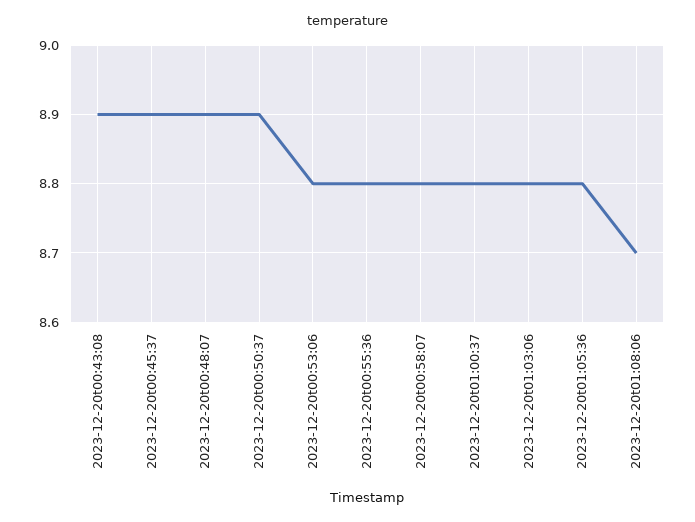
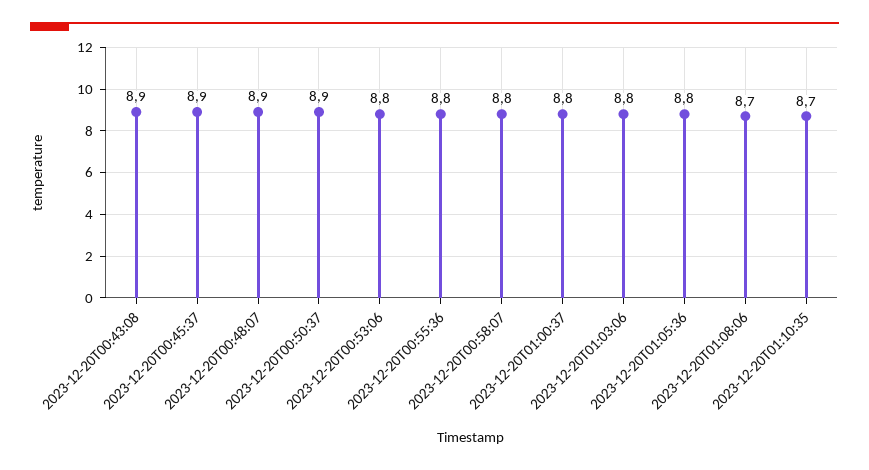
2023-12-20T01:10:35: none -> 8.7

